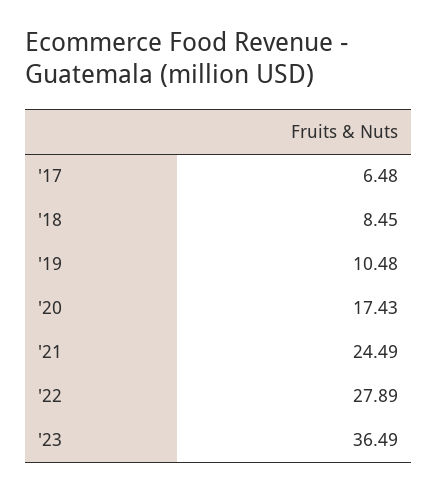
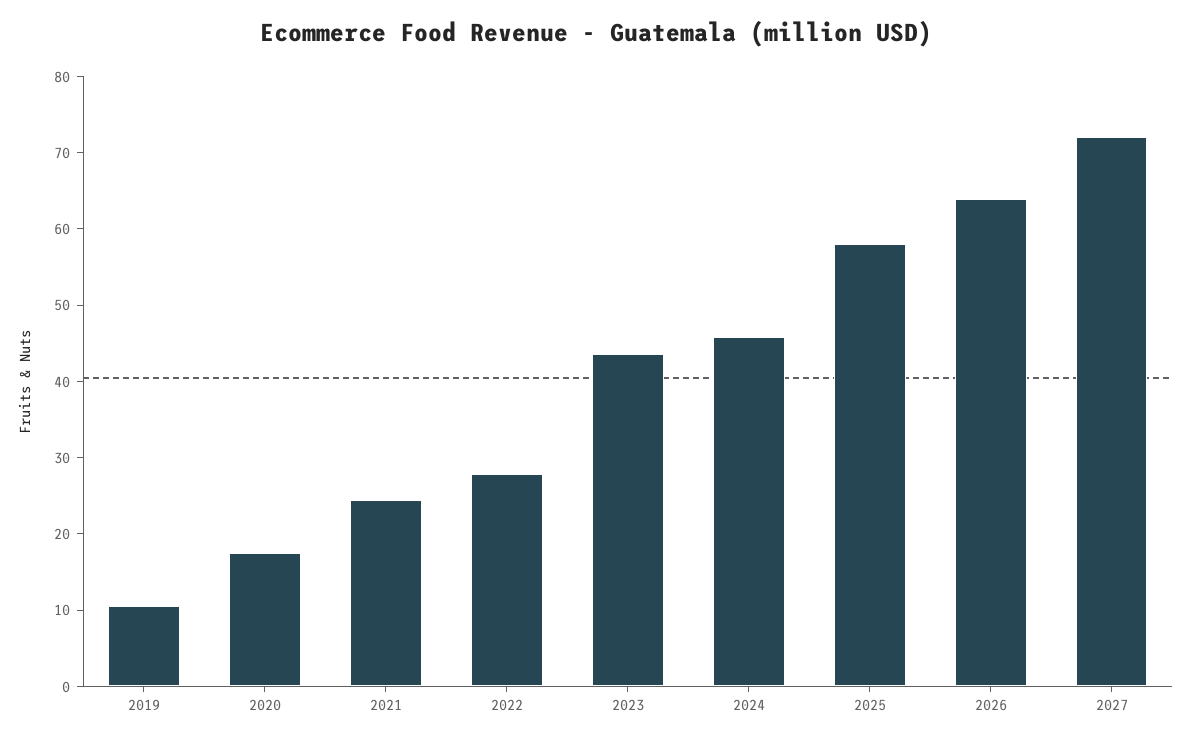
'17: 6.48 -> none
'18: 8.45 -> none
'23: 36.49 -> 44
2024: none -> 46
2025: none -> 58
2026: none -> 64
2027: none -> 72

